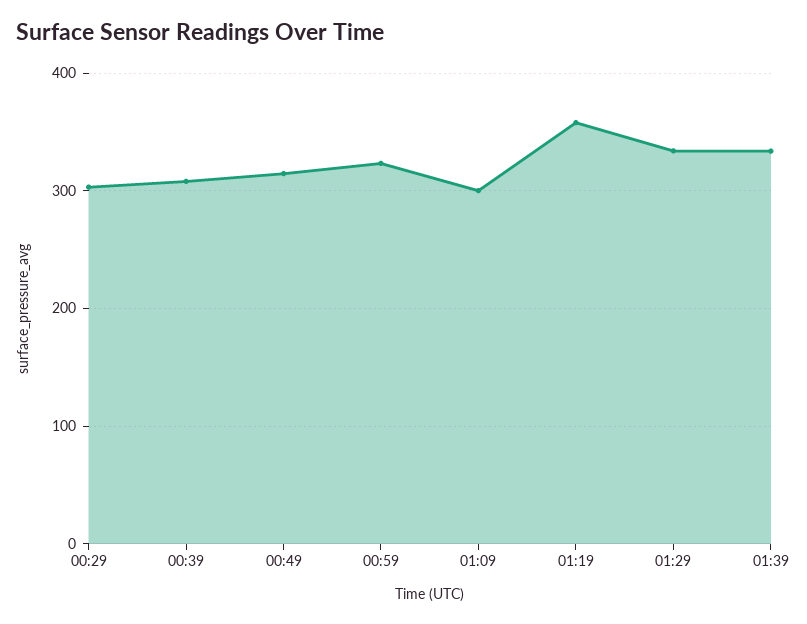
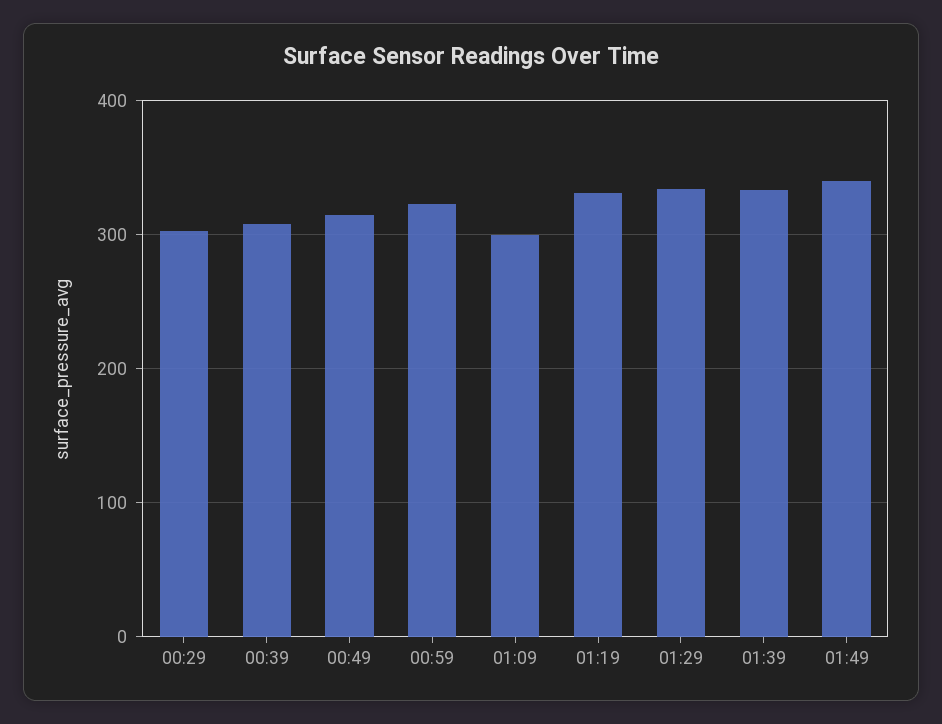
01:19: 360 -> 330
01:49: none -> 340

